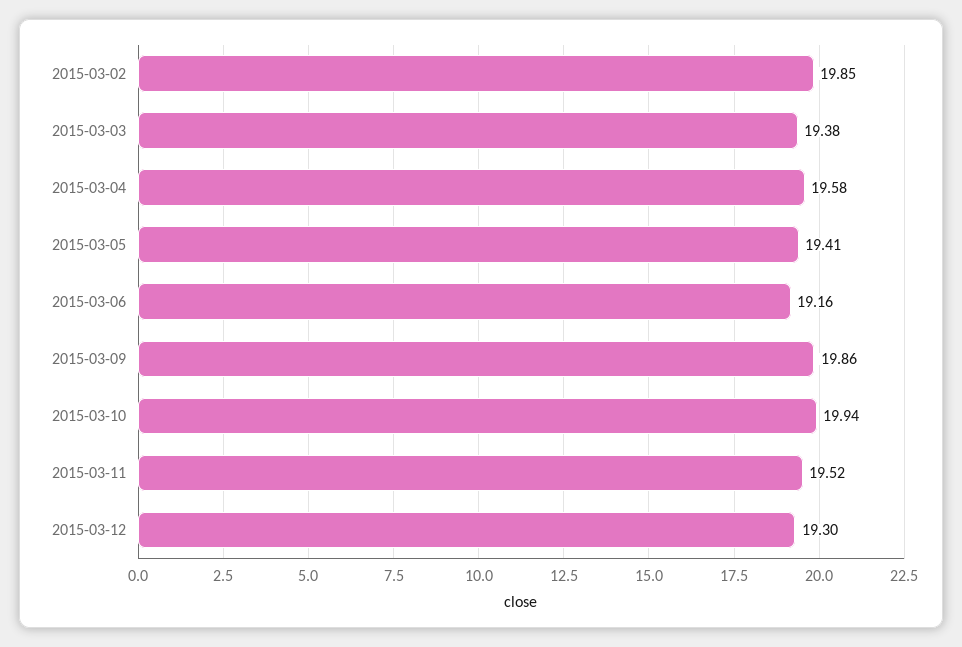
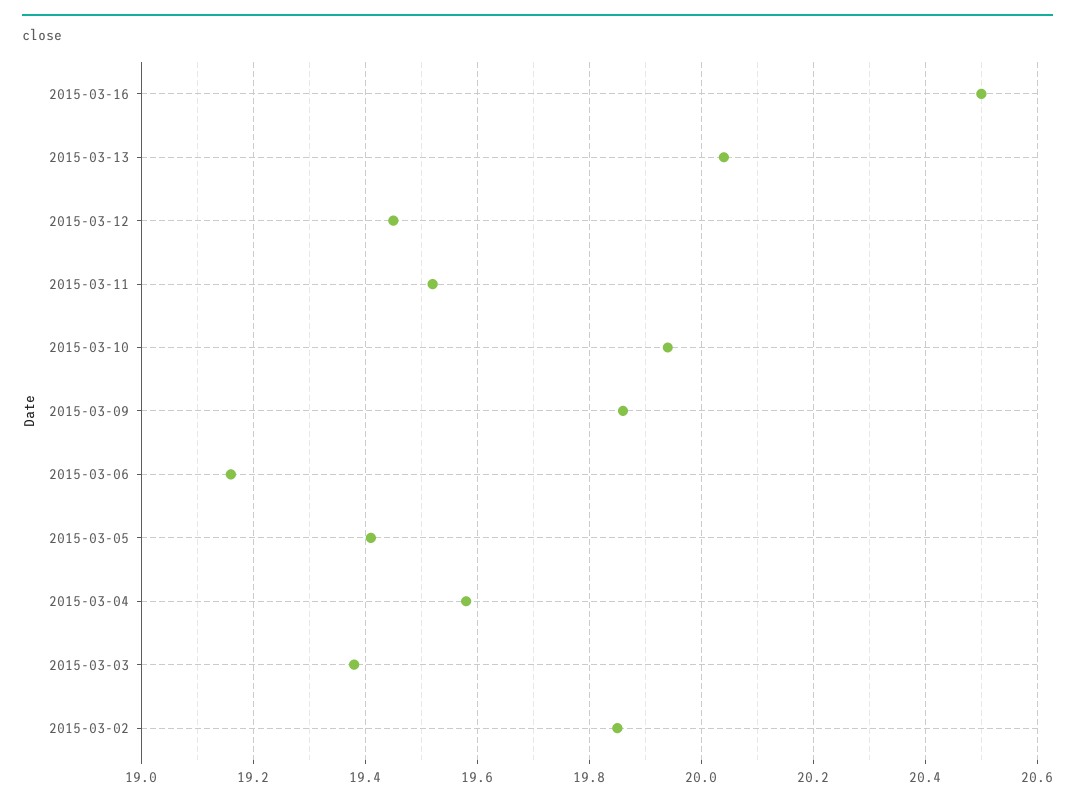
2015-03-12: 19.3 -> 19.45
2015-03-16: none -> 20.5
2015-03-13: none -> 20.05

